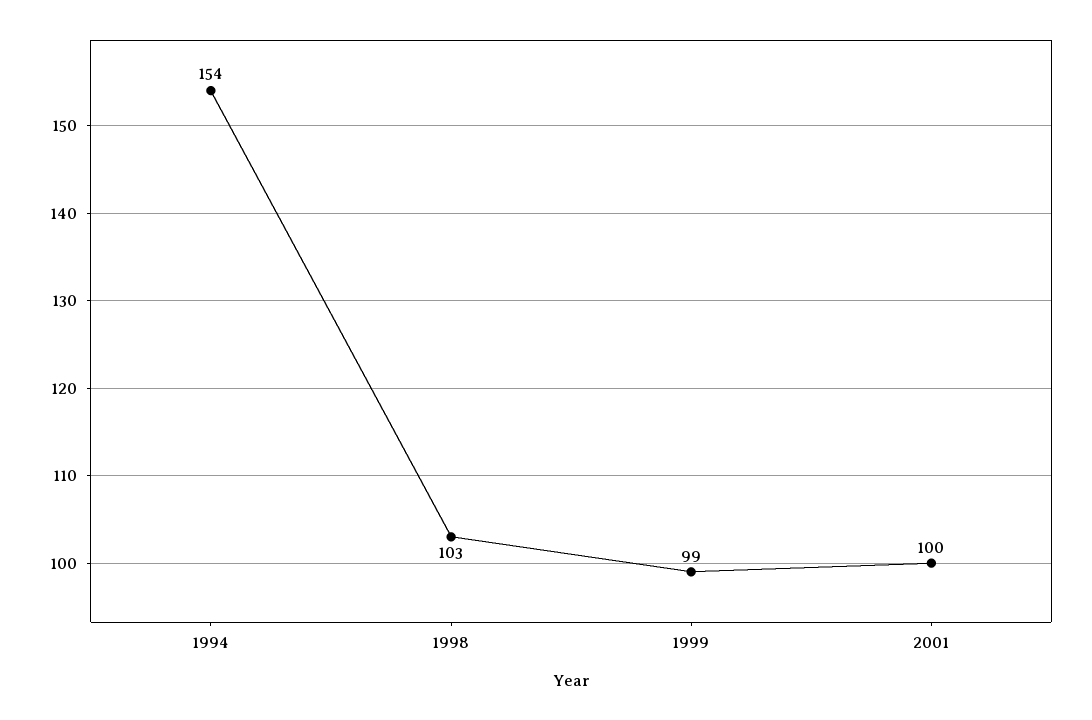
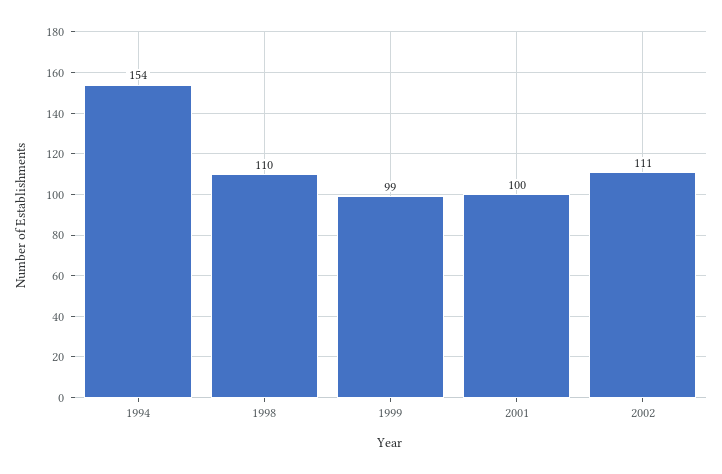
1998: 103 -> 110
2002: none -> 111

